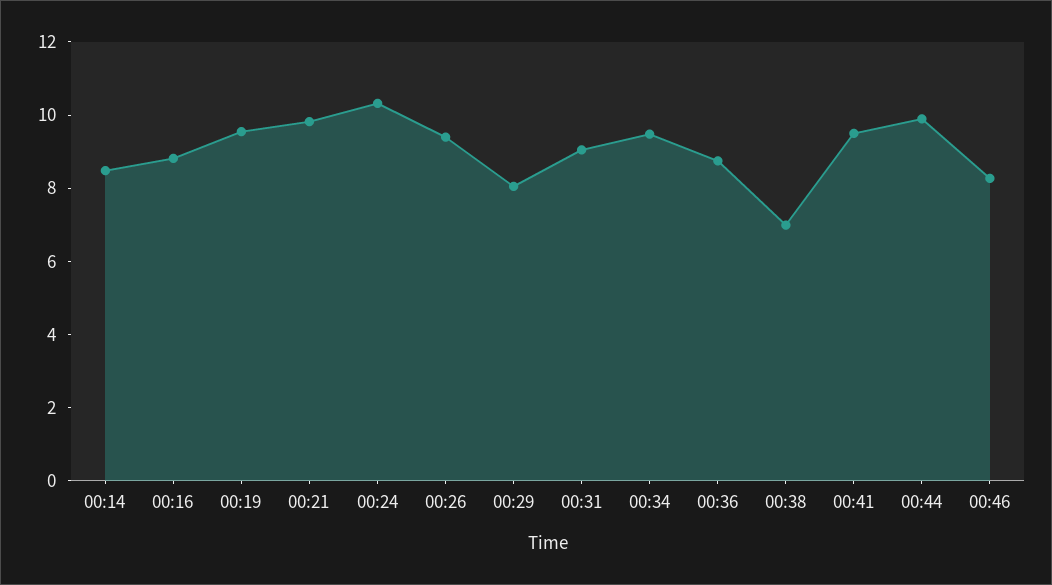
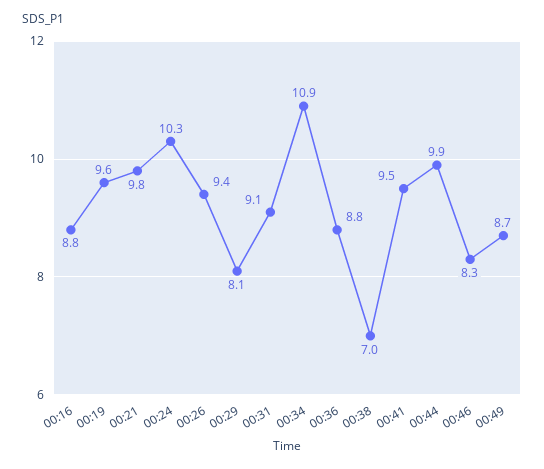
00:14: 8.5 -> none
00:34: 9.5 -> 10.9
00:49: none -> 8.7

